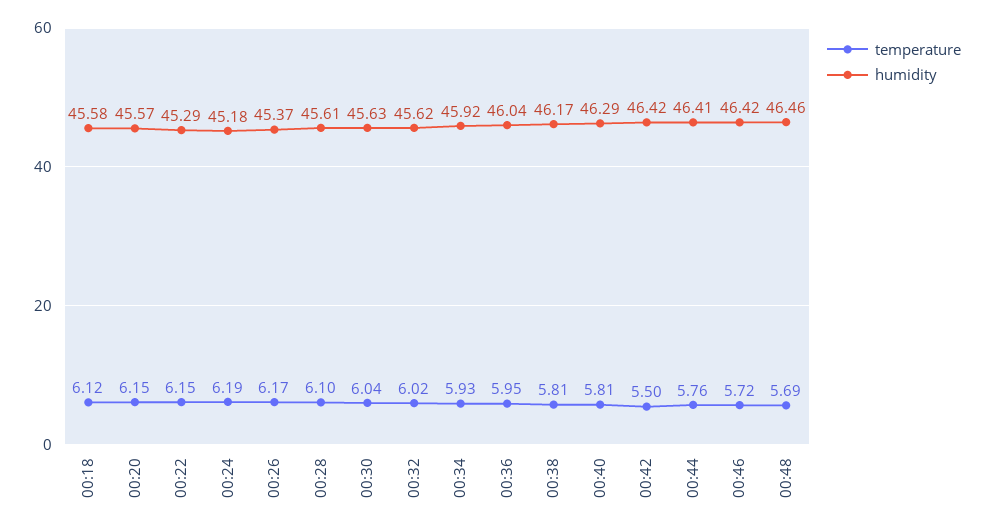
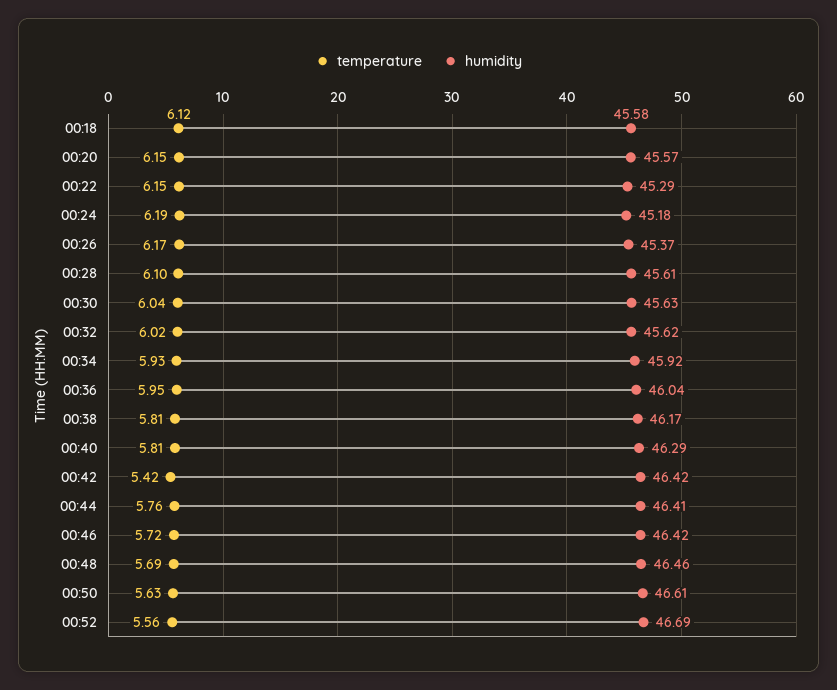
temperature, 00:42: 5.5 -> 5.42
temperature, 00:50: none -> 5.63
humidity, 00:50: none -> 46.61
temperature, 00:52: none -> 5.56
humidity, 00:52: none -> 46.69

